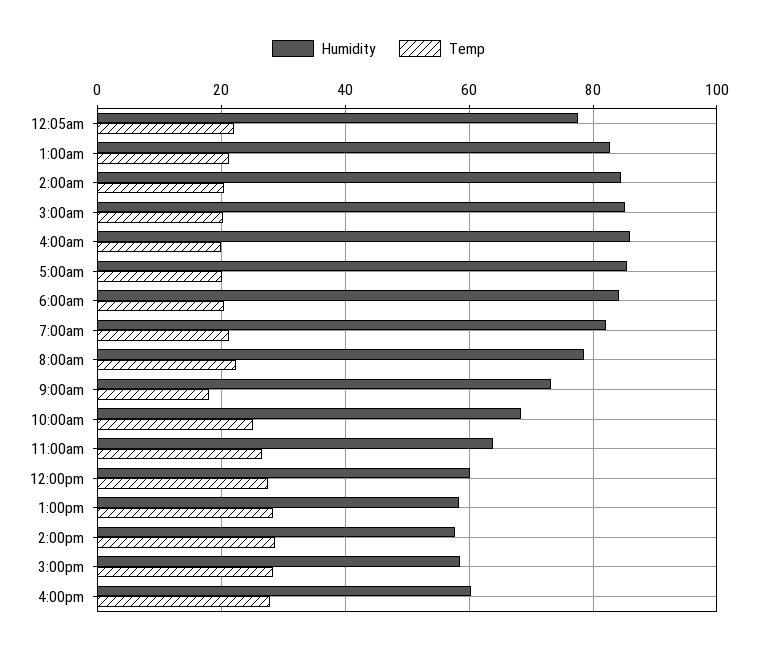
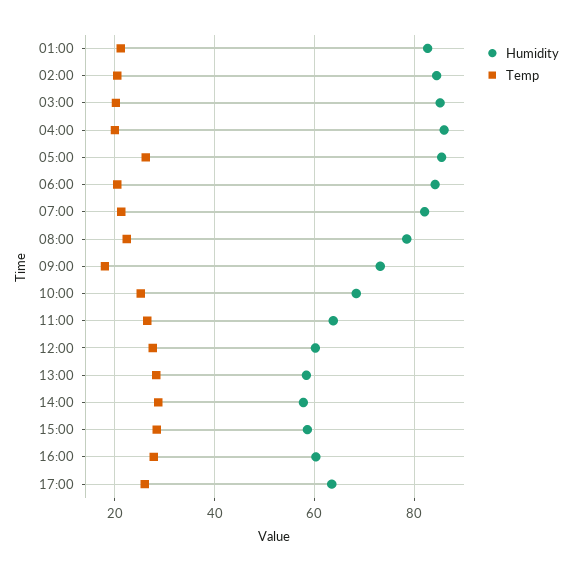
Humidity, 12:05am: 78 -> none
Temp, 12:05am: 22 -> none
Temp, 5:00am: 20 -> 26
Humidity, 17:00: none -> 64
Temp, 17:00: none -> 26

